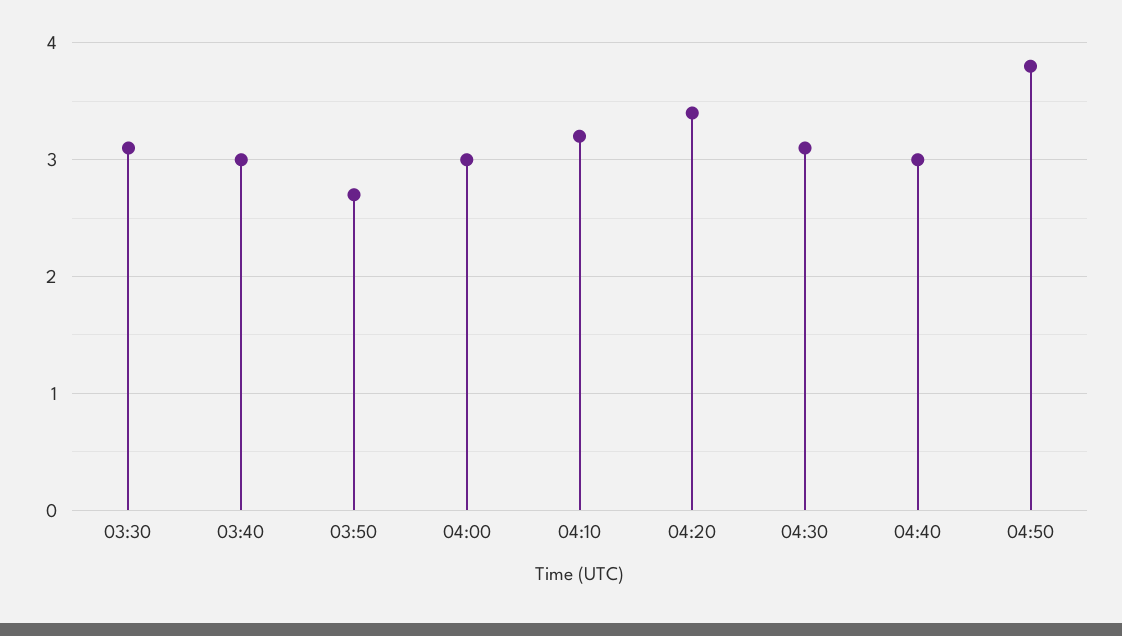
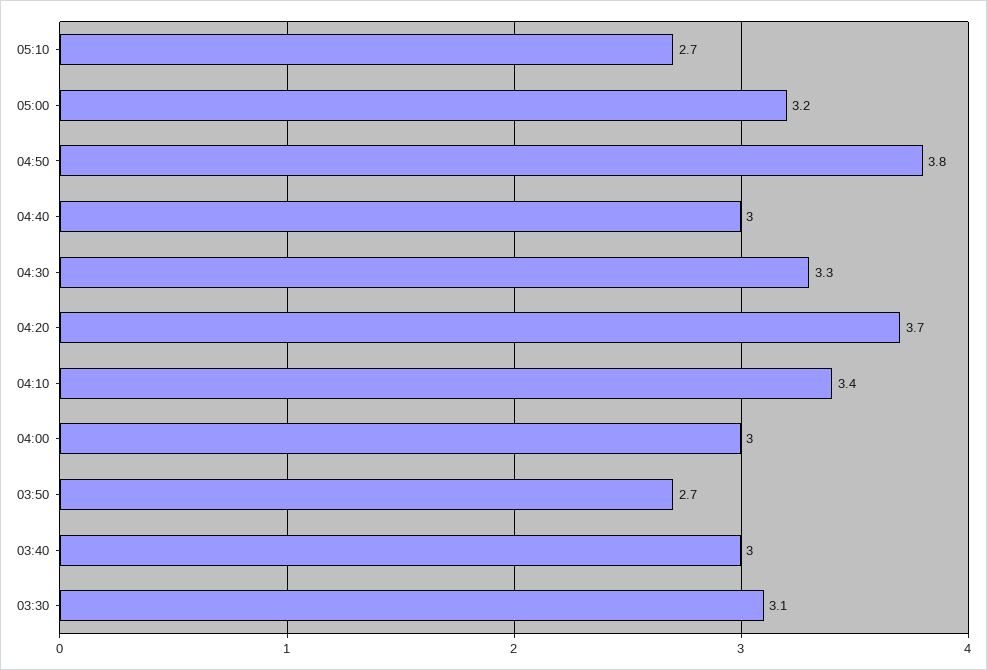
04:10: 3.2 -> 3.4
04:20: 3.4 -> 3.7
04:30: 3.1 -> 3.3
05:10: none -> 2.7
05:00: none -> 3.2

